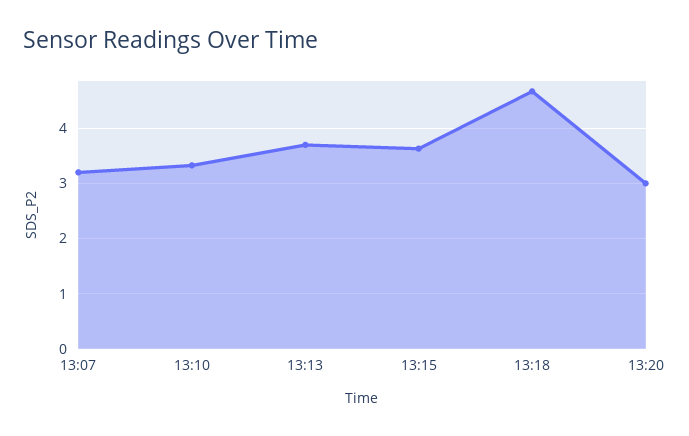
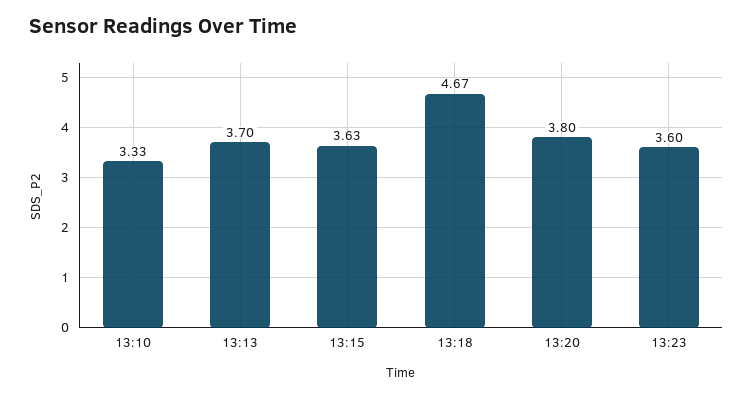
13:07: 3.2 -> none
13:20: 3 -> 3.8
13:23: none -> 3.6

